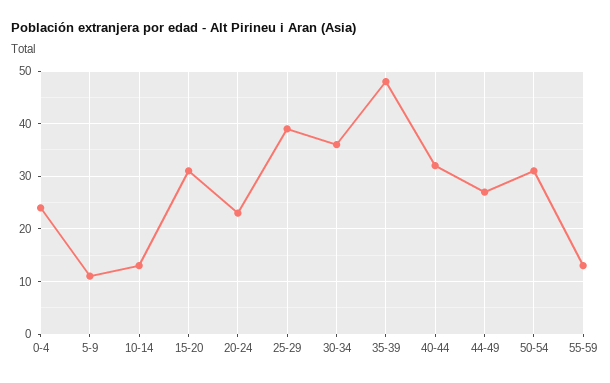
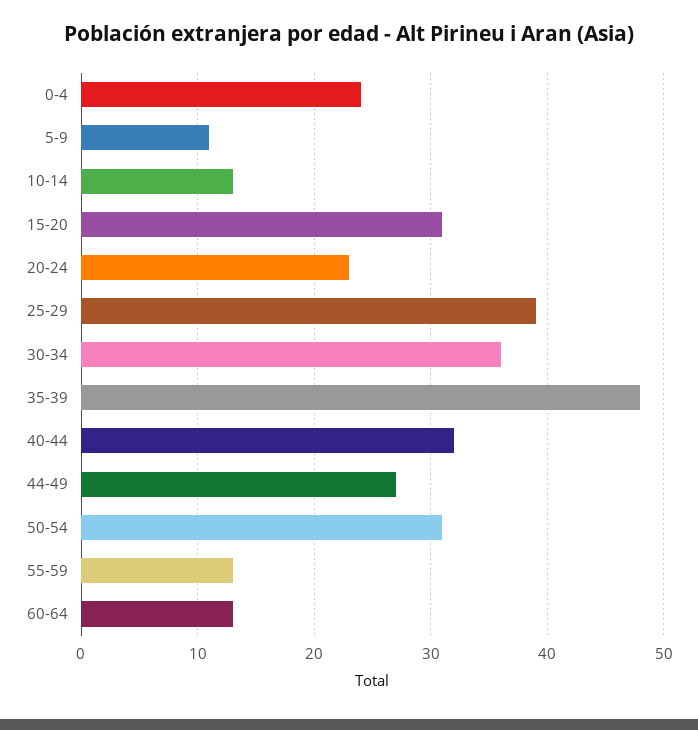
60-64: none -> 13

